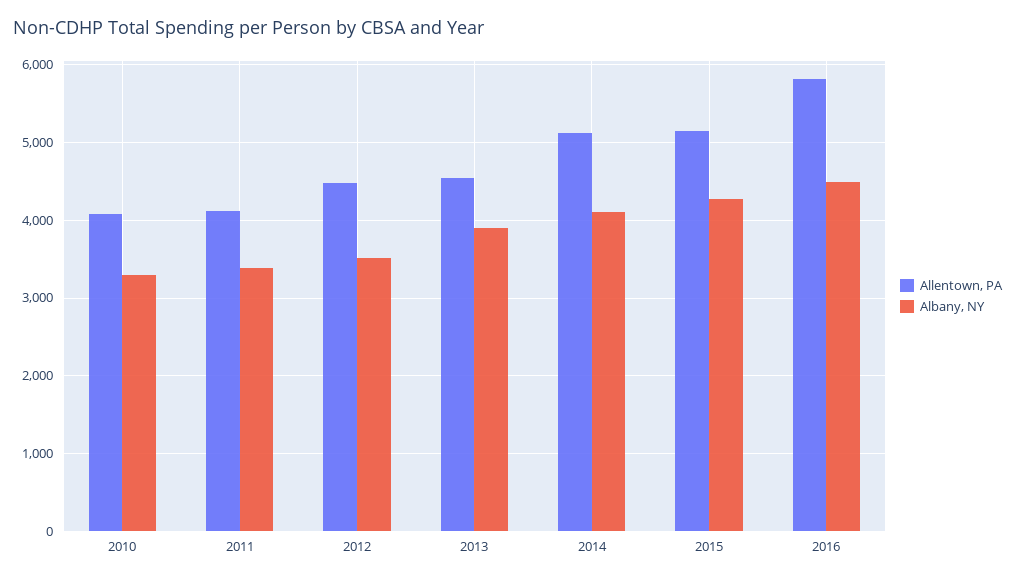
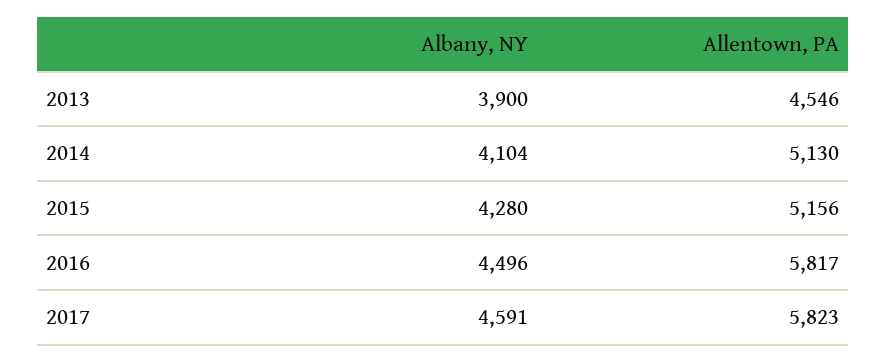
Allentown, PA, 2010: 4100 -> none
Albany, NY, 2010: 3300 -> none
Allentown, PA, 2011: 4100 -> none
Albany, NY, 2011: 3400 -> none
Allentown, PA, 2012: 4500 -> none
Albany, NY, 2012: 3500 -> none
Albany, NY, 2017: none -> 4591
Allentown, PA, 2017: none -> 5823

